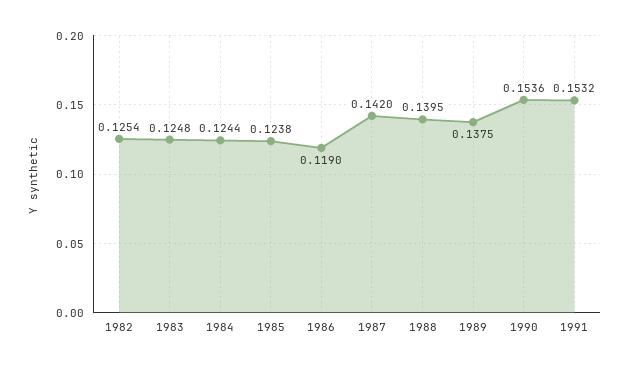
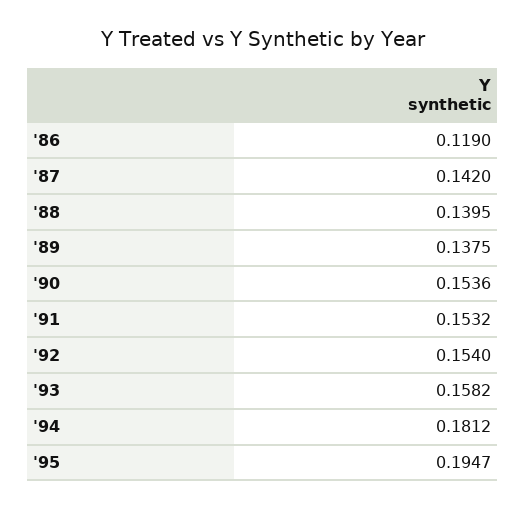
1982: 0.1254 -> none
1983: 0.1248 -> none
1984: 0.1244 -> none
1985: 0.1238 -> none
'92: none -> 0.154
'93: none -> 0.1582
'94: none -> 0.1812
'95: none -> 0.1947

